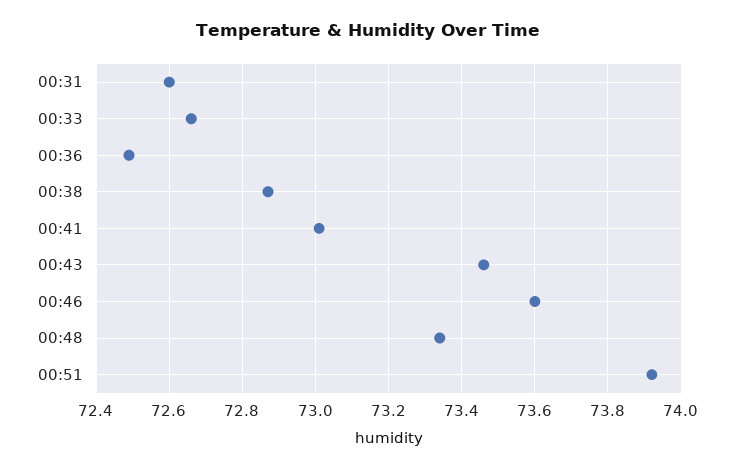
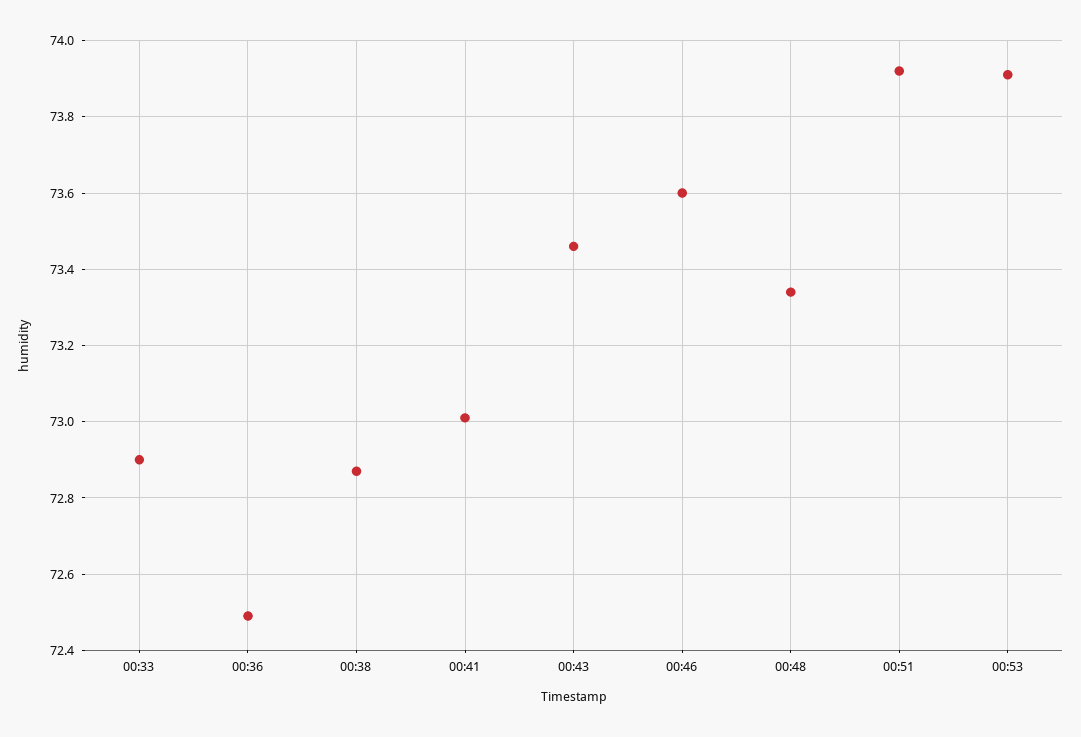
00:31: 72.6 -> none
00:33: 72.65 -> 72.9
00:53: none -> 73.9

